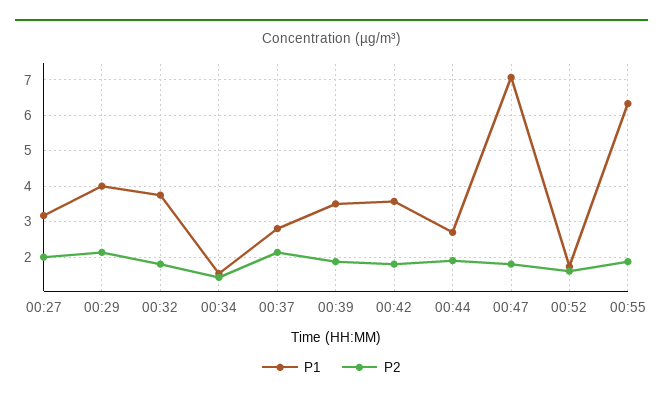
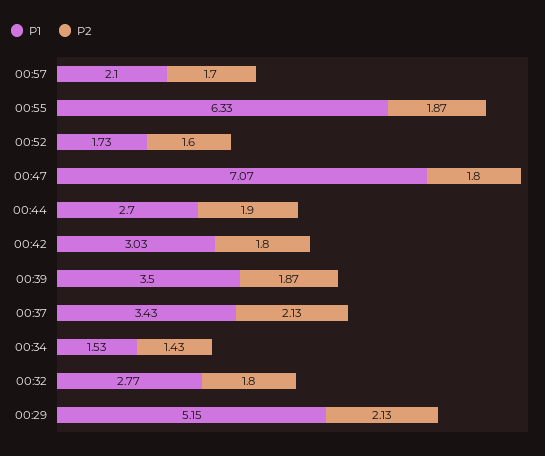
P1, 00:27: 3.2 -> none
P2, 00:27: 2 -> none
P1, 00:29: 4 -> 5.15
P1, 00:32: 3.8 -> 2.77
P1, 00:37: 2.8 -> 3.43
P1, 00:42: 3.6 -> 3.03
P1, 00:57: none -> 2.1
P2, 00:57: none -> 1.7

